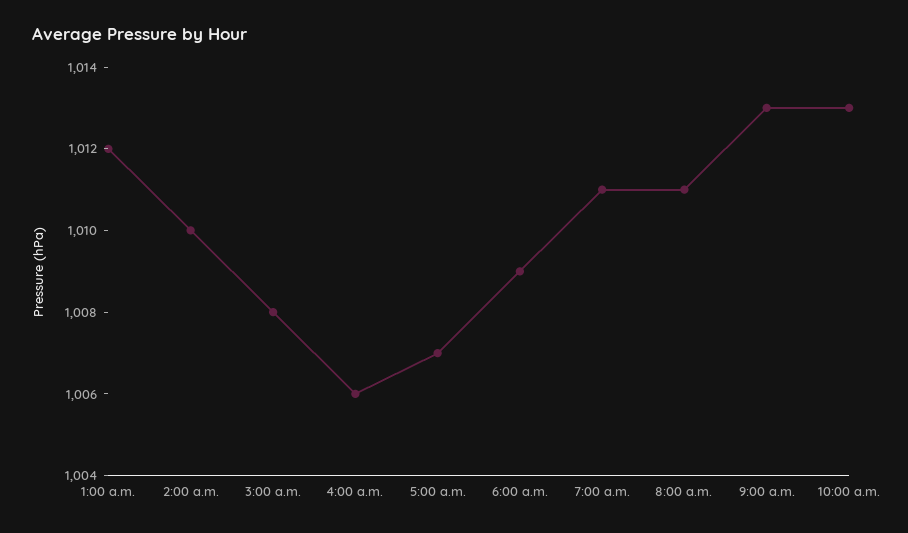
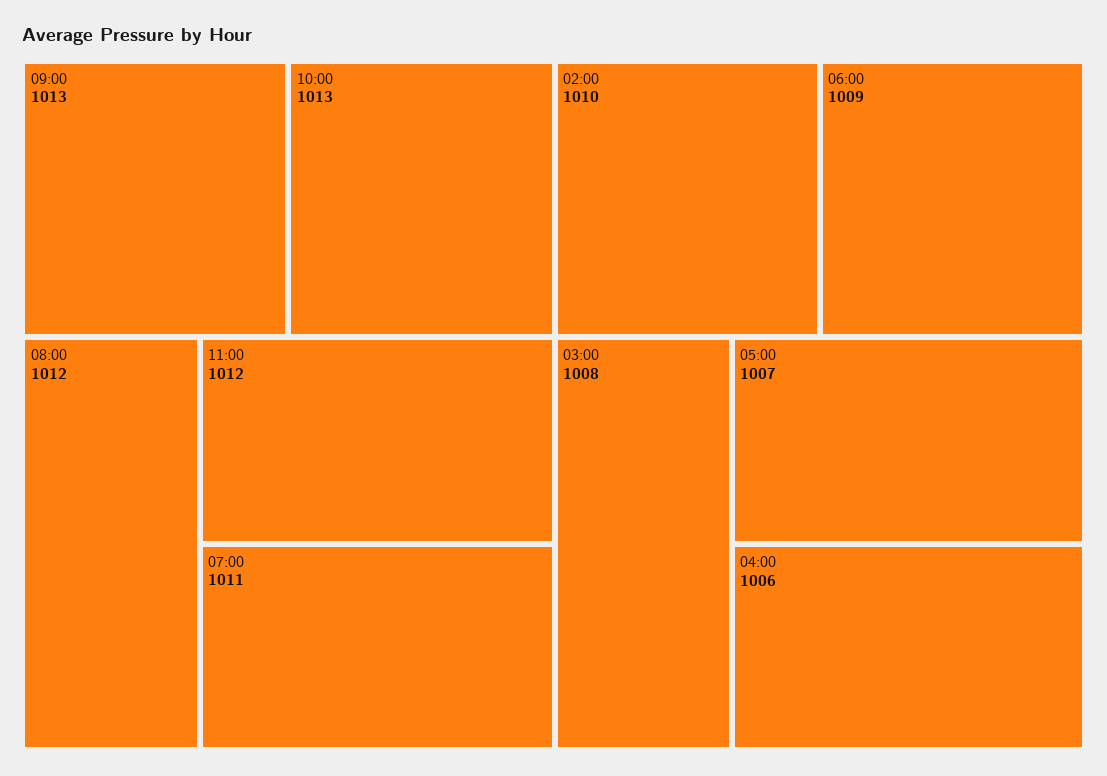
1:00 a.m.: 1012 -> none
8:00 a.m.: 1011 -> 1012
11:00: none -> 1012

